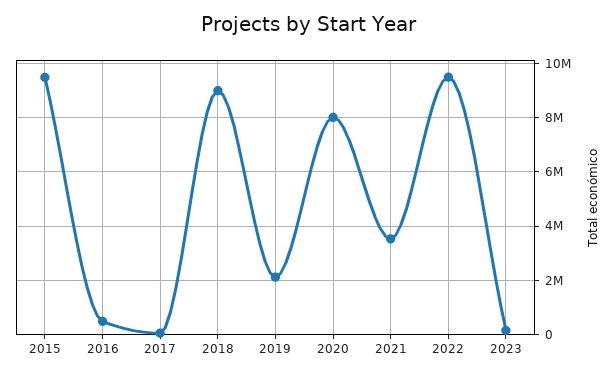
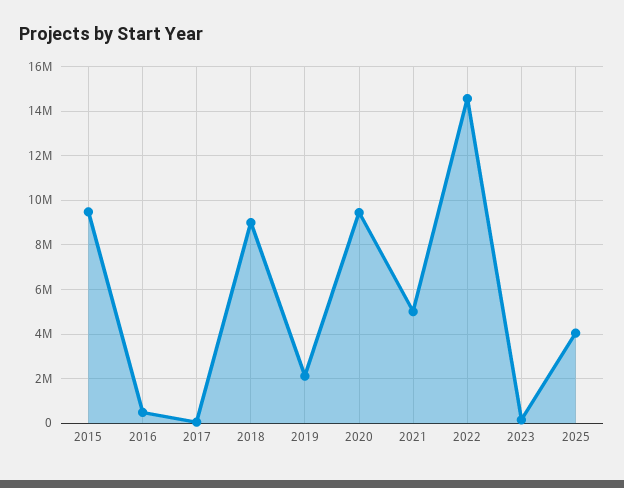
2020: 8000000 -> 9500000
2021: 3500000 -> 5000000
2022: 9500000 -> 14500000
2025: none -> 4000000

